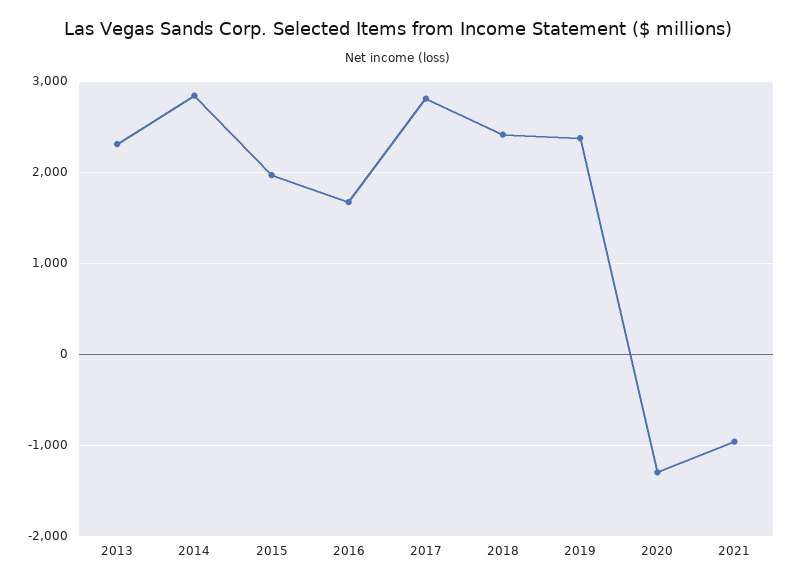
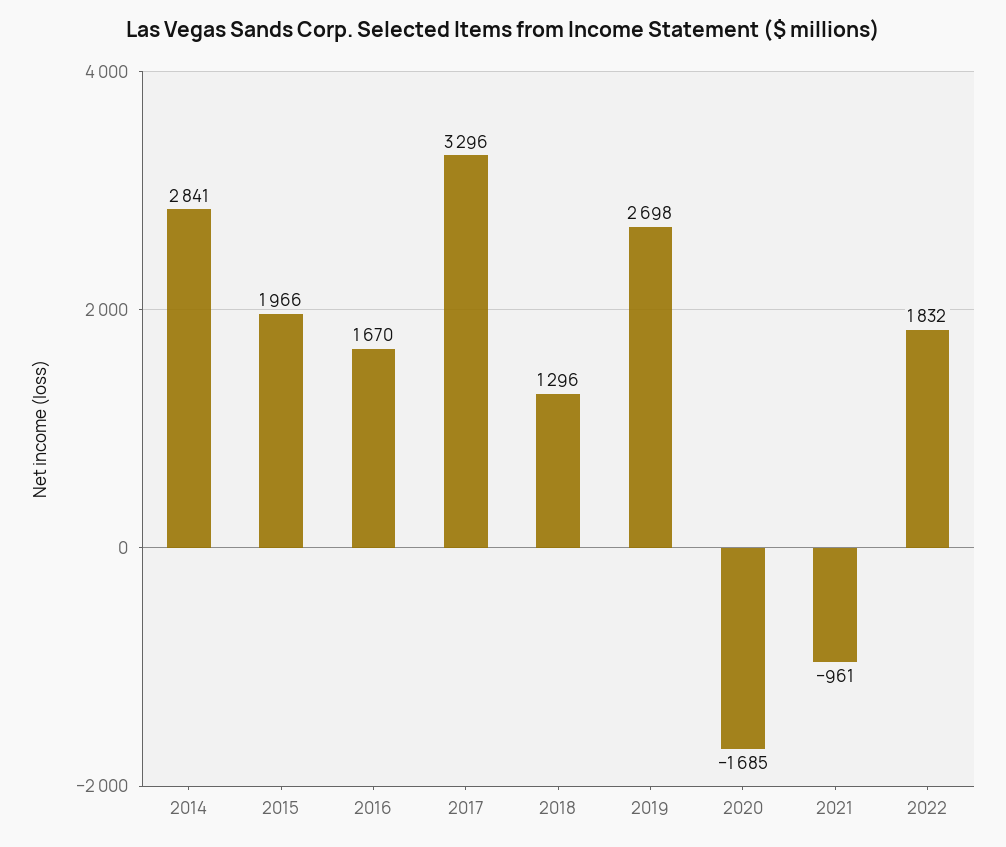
2013: 2300 -> none
2017: 2800 -> 3296
2018: 2400 -> 1296
2019: 2400 -> 2698
2020: -1300 -> -1685
2022: none -> 1832

